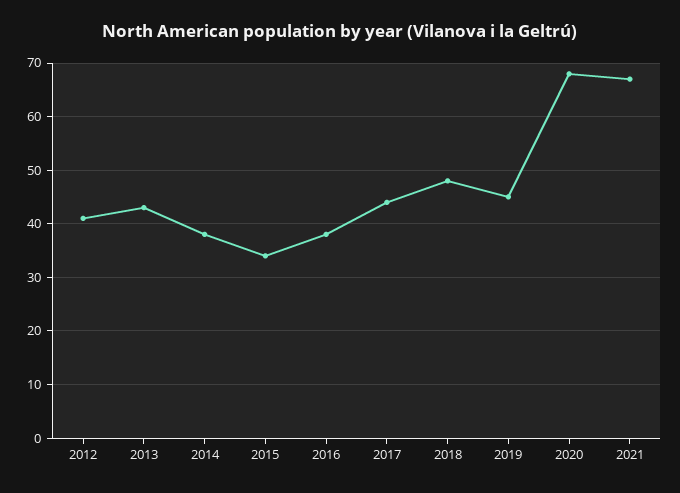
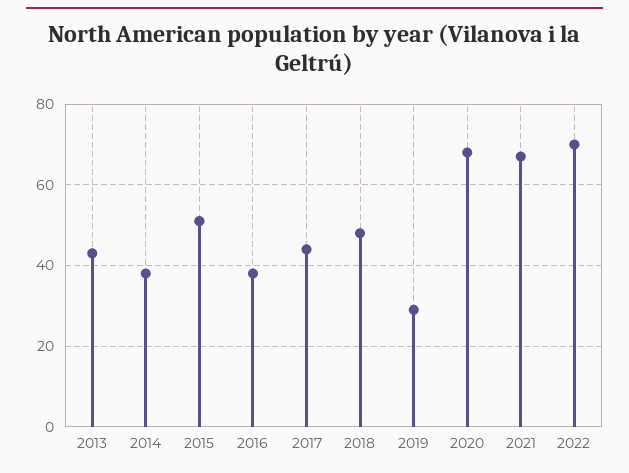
2012: 40 -> none
2015: 35 -> 50
2019: 45 -> 30
2022: none -> 70

